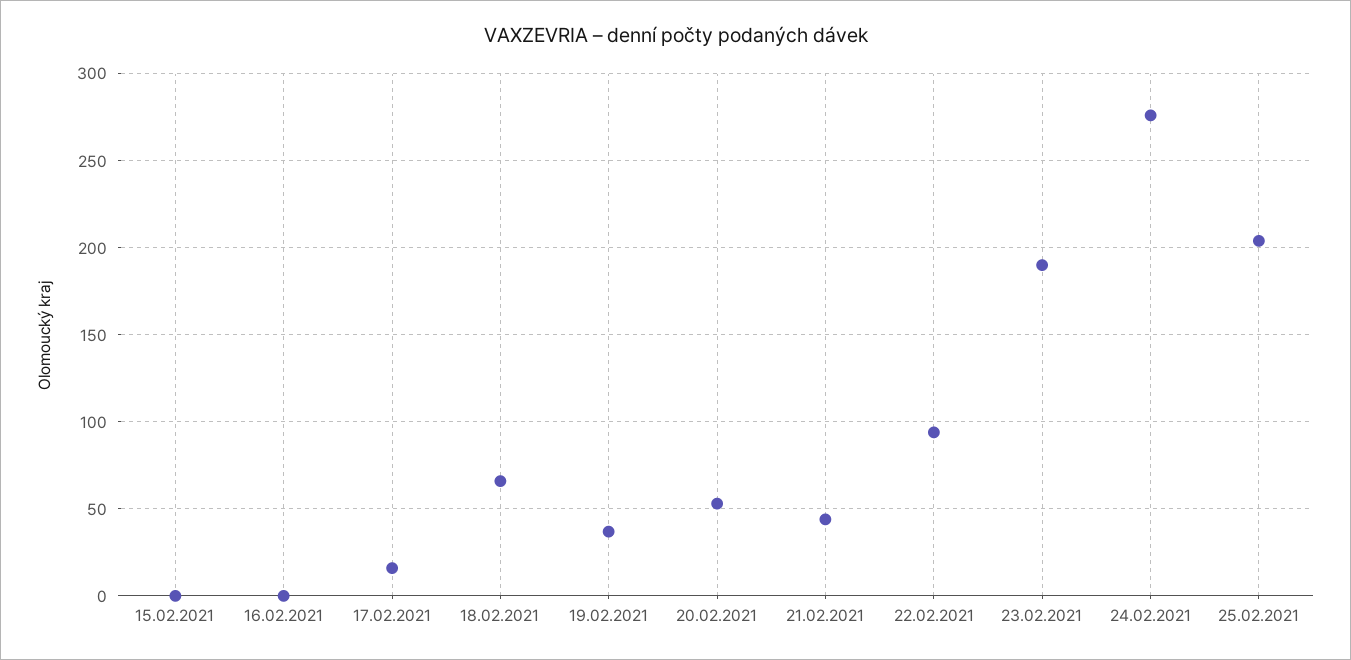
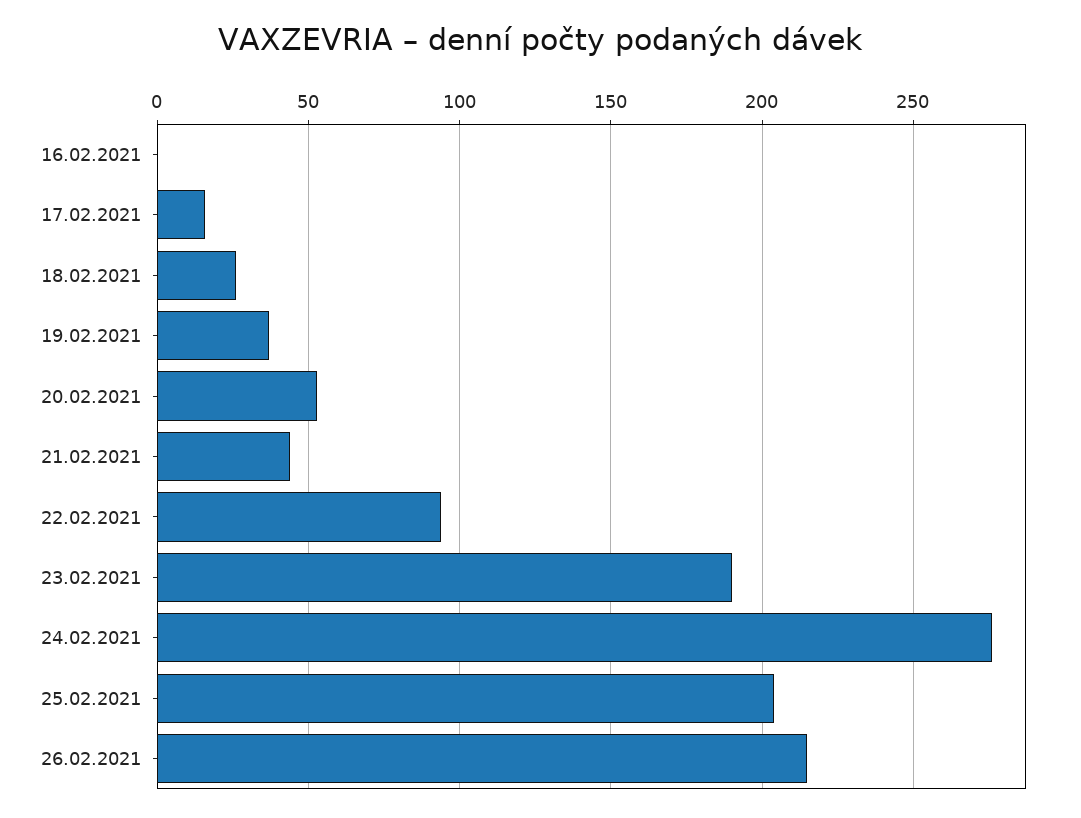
15.02.2021: 0 -> none
18.02.2021: 65 -> 25
26.02.2021: none -> 215

